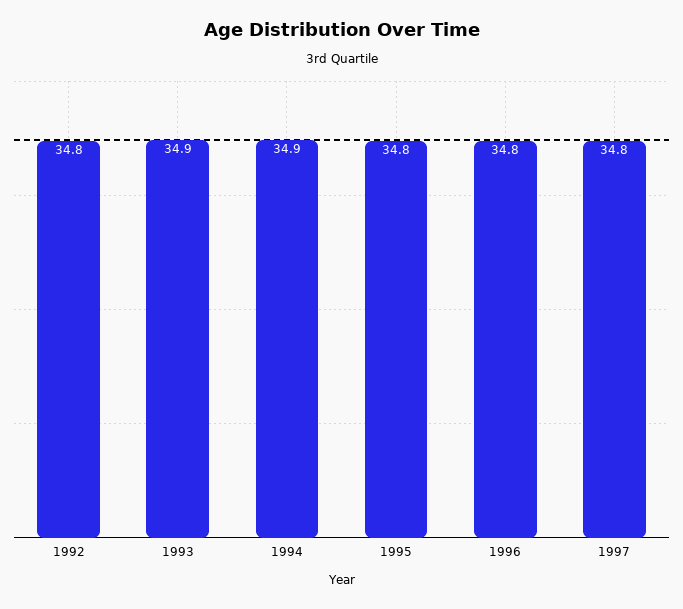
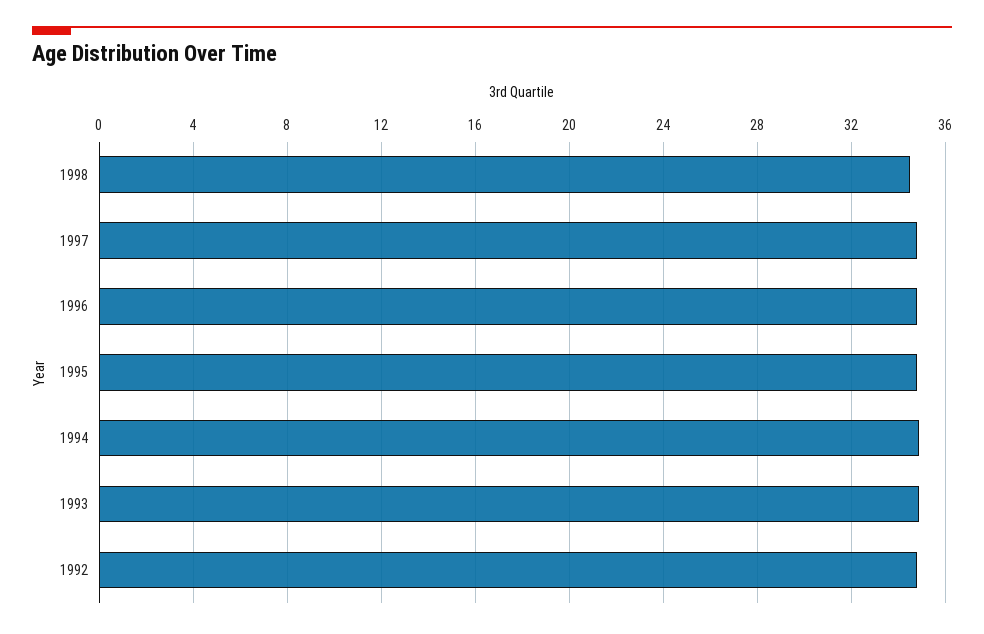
1998: none -> 34.5

